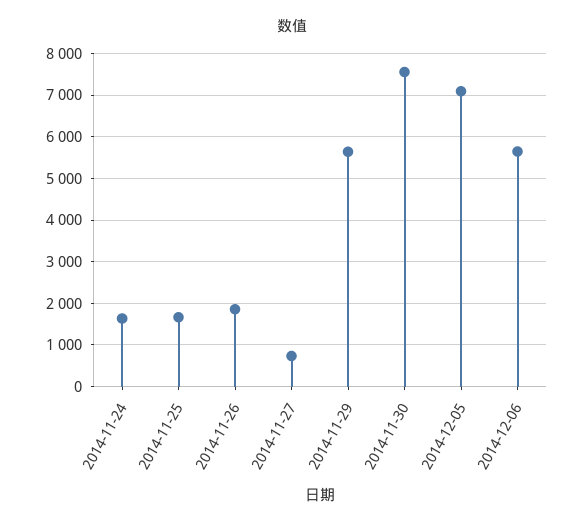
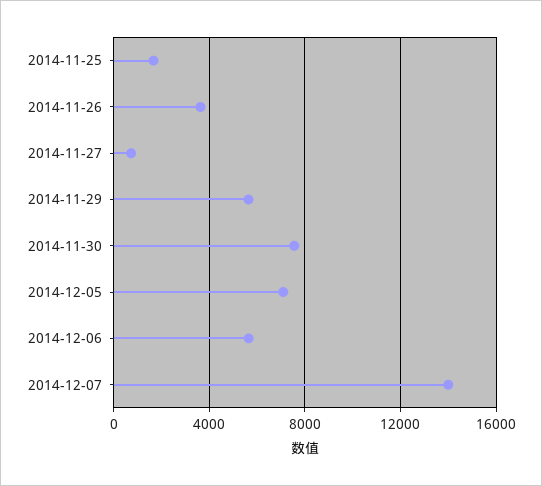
2014-11-24: 1600 -> none
2014-11-26: 1800 -> 3500
2014-12-07: none -> 14000

